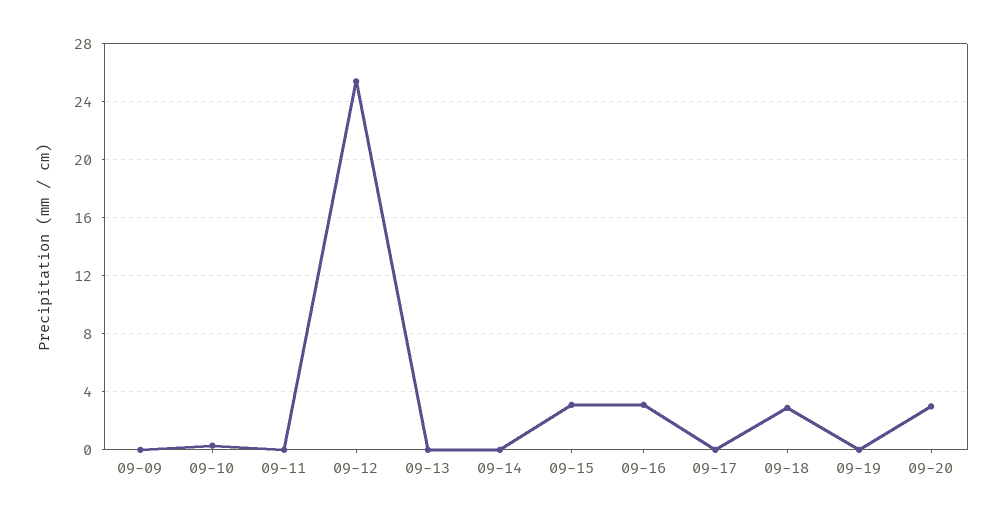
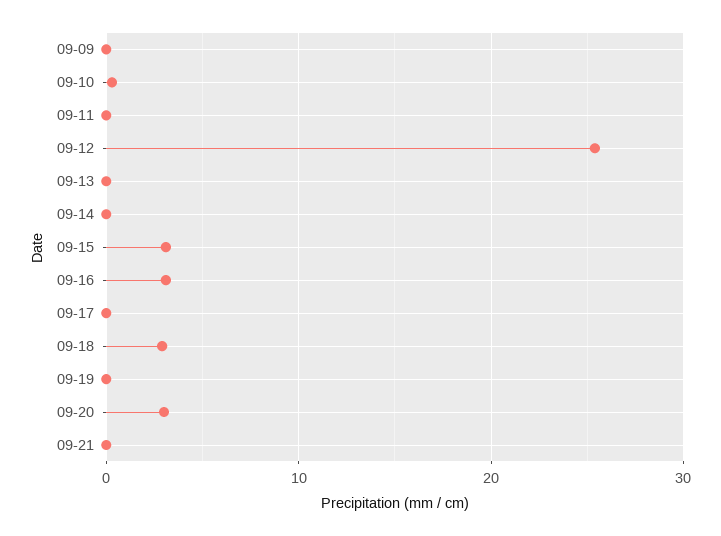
09-21: none -> 0

